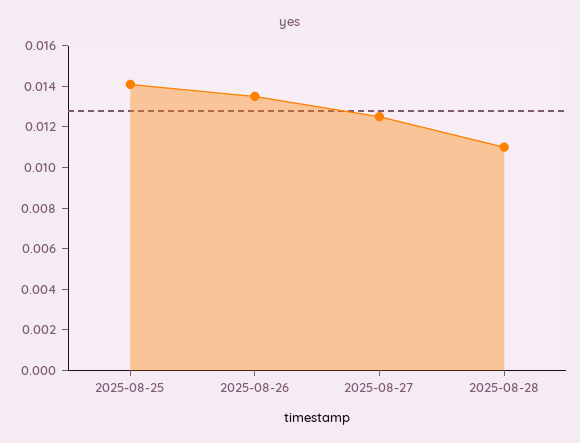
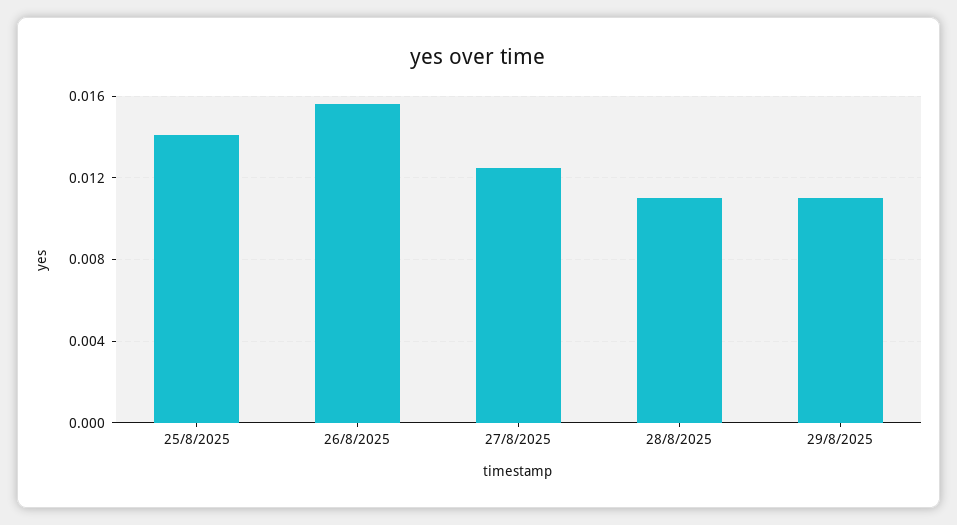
2025-08-26: 0.0135 -> 0.0155
29/8/2025: none -> 0.011

